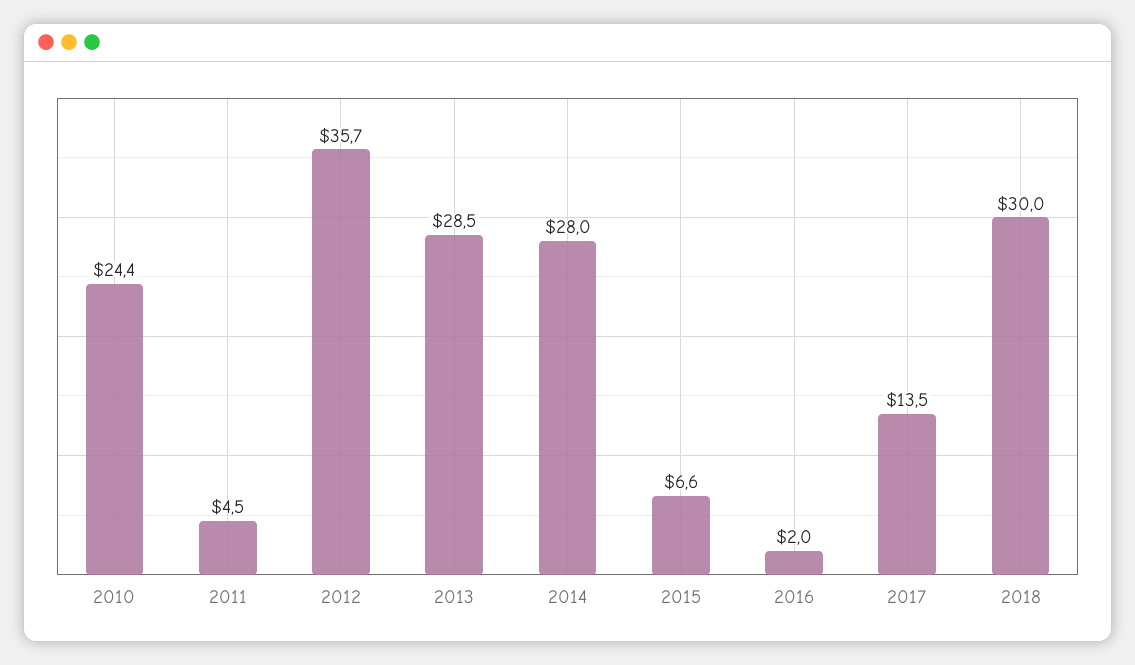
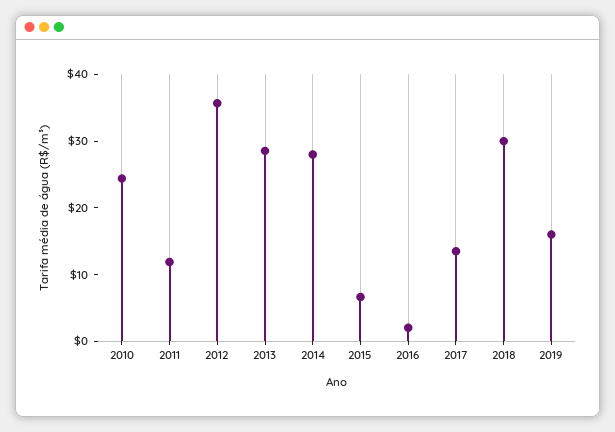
2011: 4.5 -> 12
2019: none -> 16

